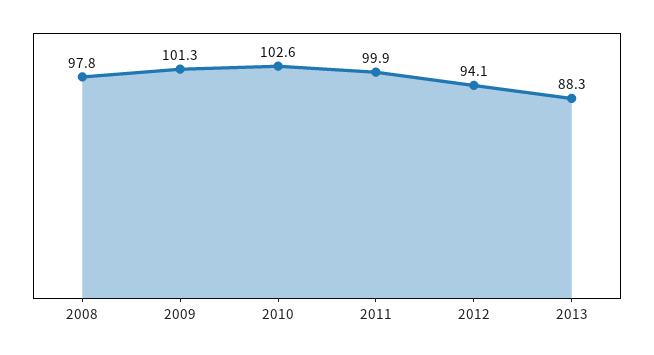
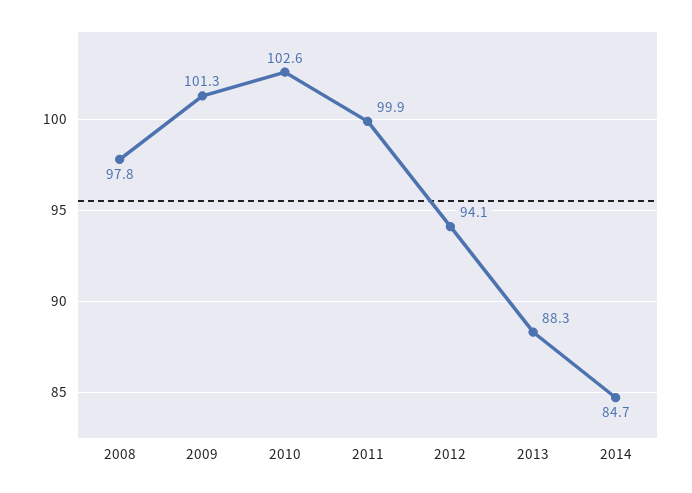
2014: none -> 84.7

